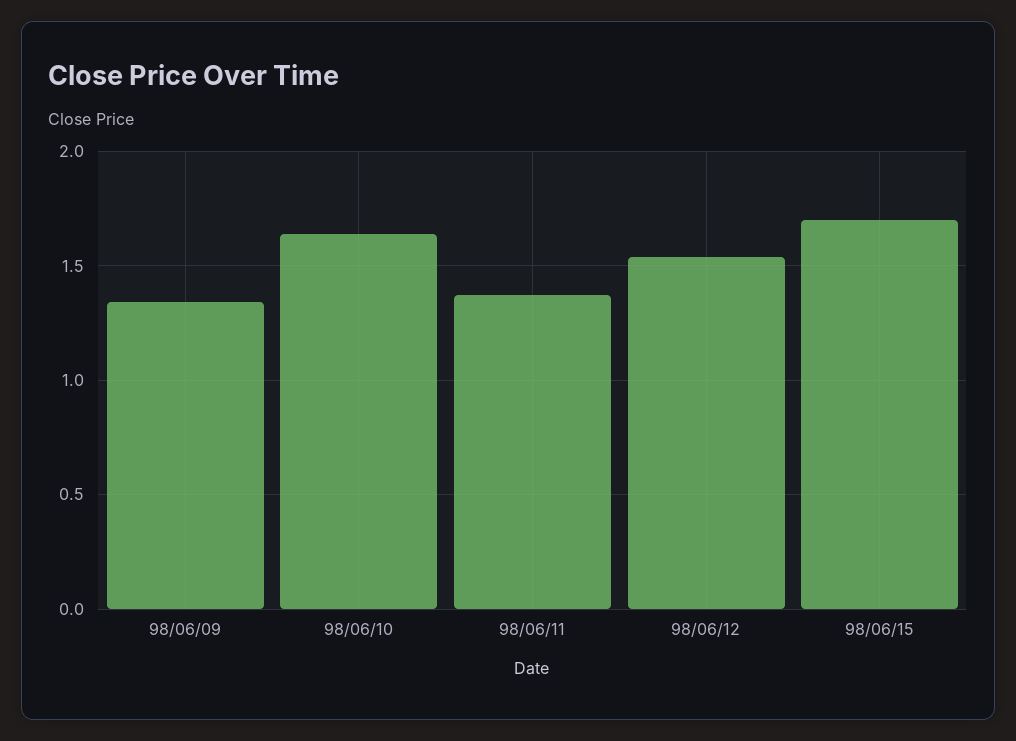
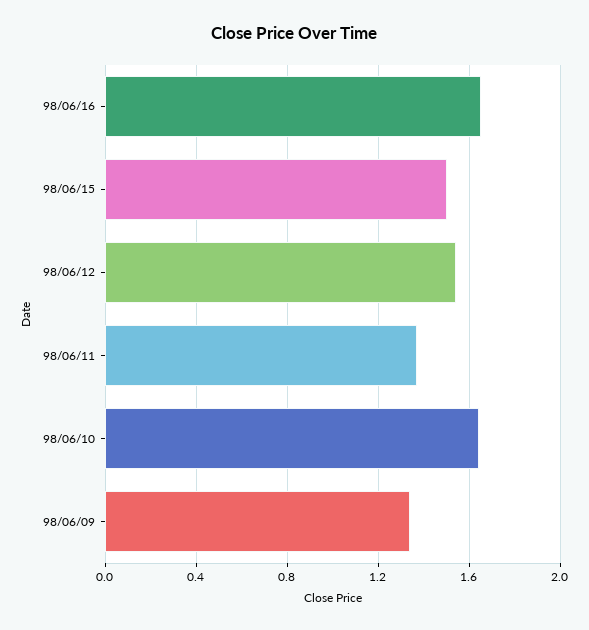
98/06/15: 1.7 -> 1.5
98/06/16: none -> 1.65

